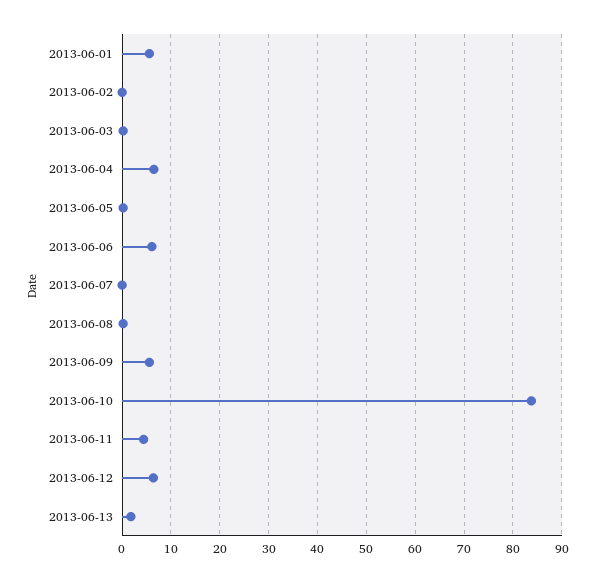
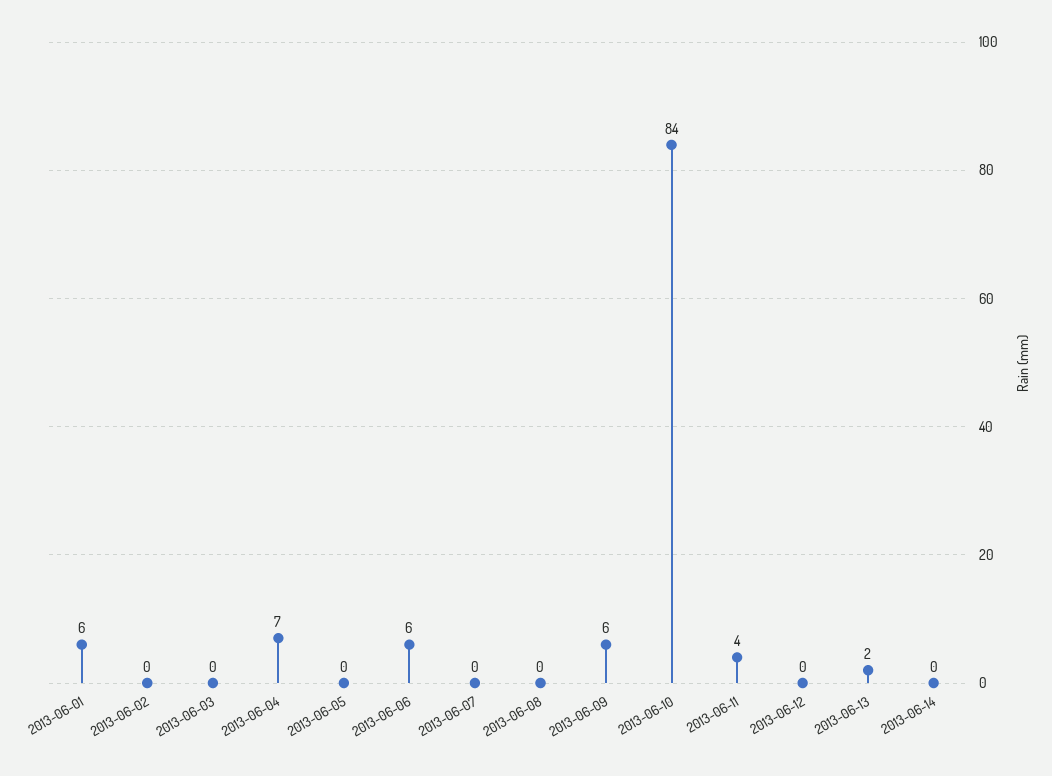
2013-06-12: 6 -> 0
2013-06-14: none -> 0

